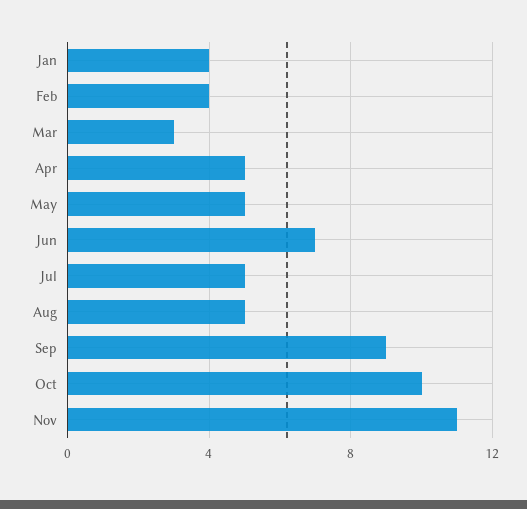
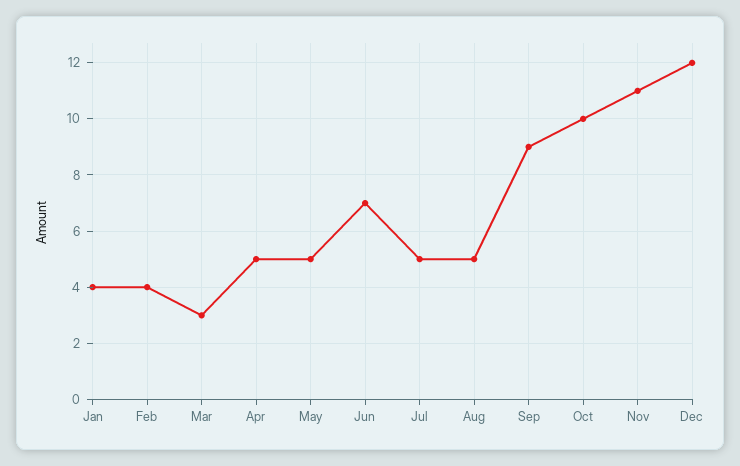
Dec: none -> 12

